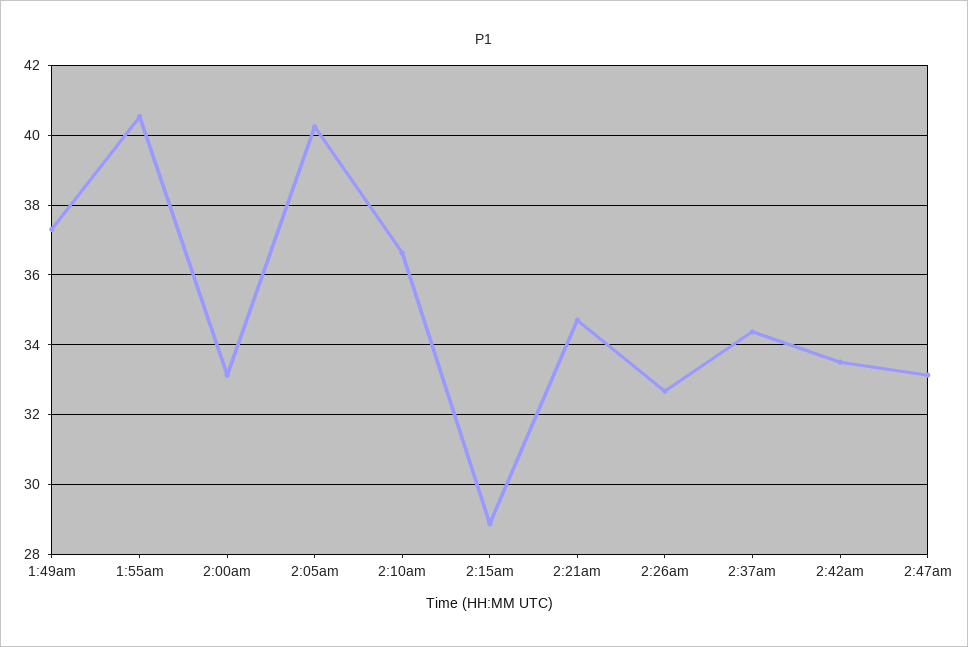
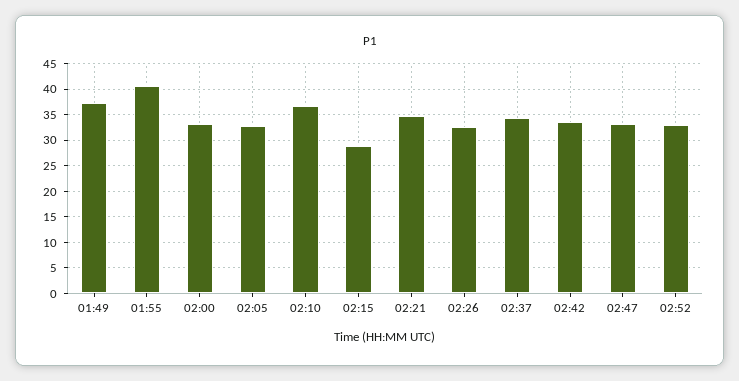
2:05am: 40.2 -> 32.5
02:52: none -> 32.5

